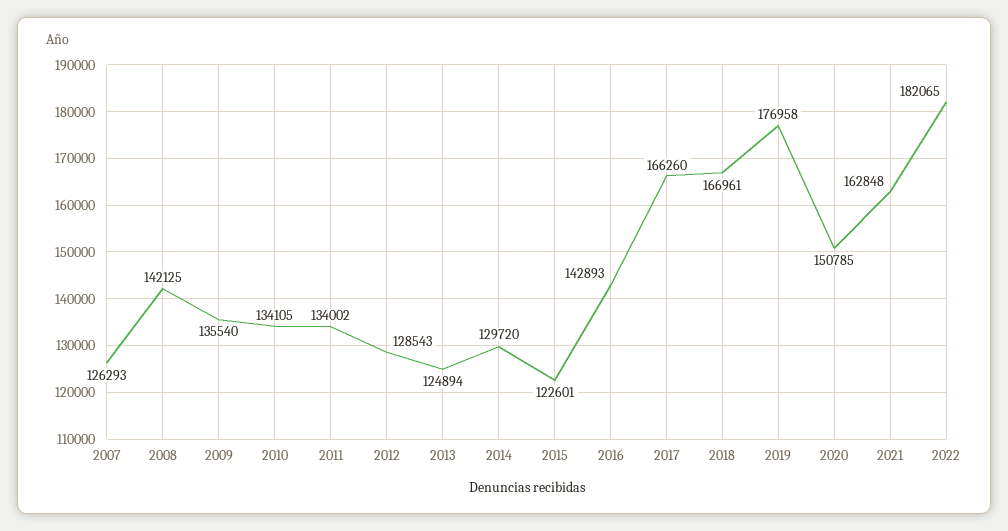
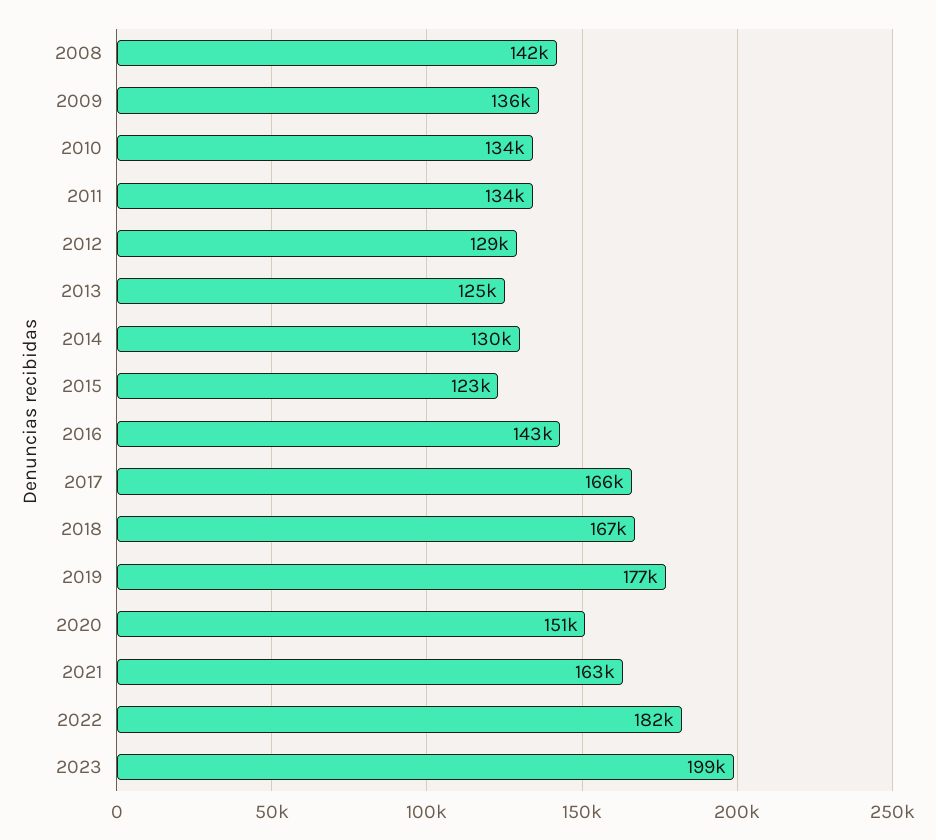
2007: 126293 -> none
2023: none -> 199000

